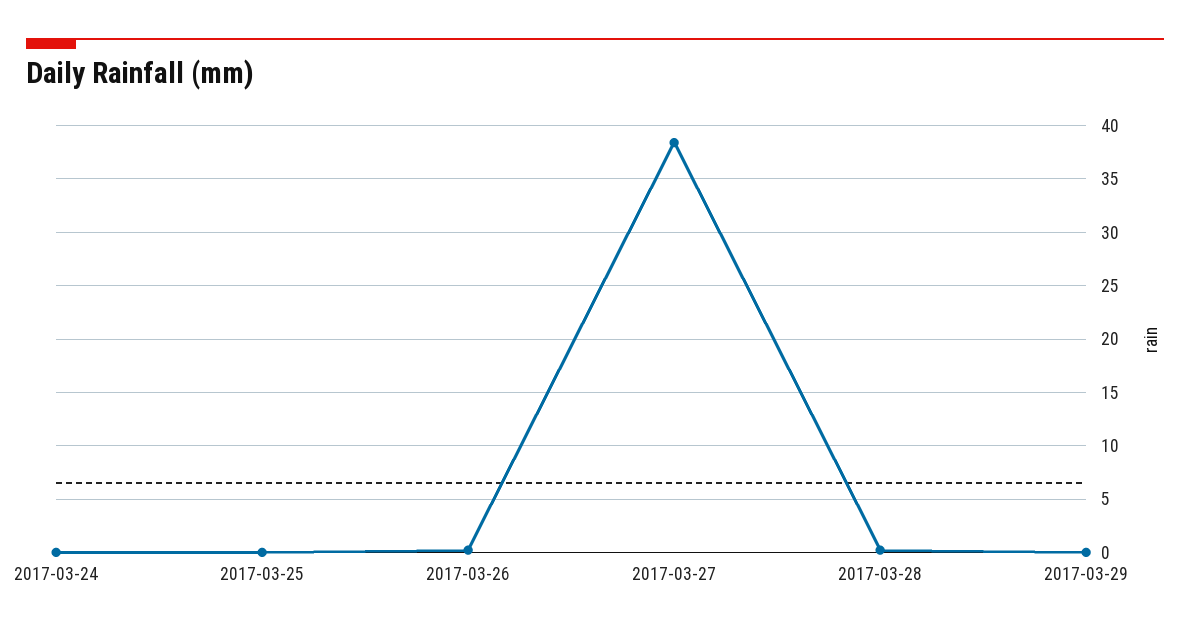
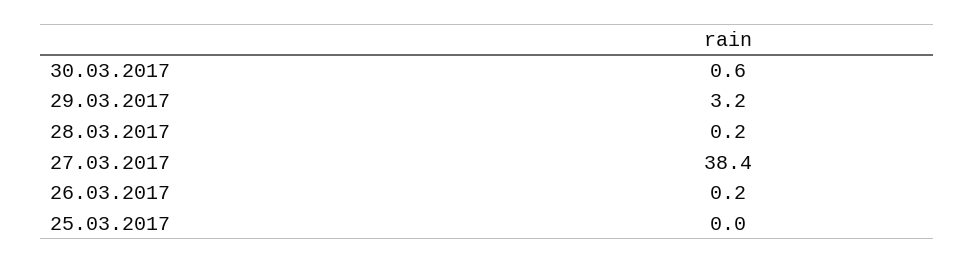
2017-03-24: 0 -> none
2017-03-29: 0 -> 3.2
30.03.2017: none -> 0.6

